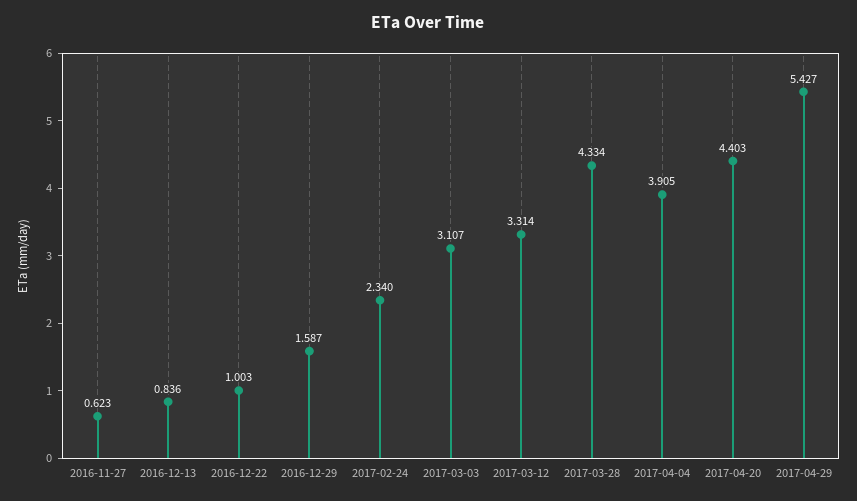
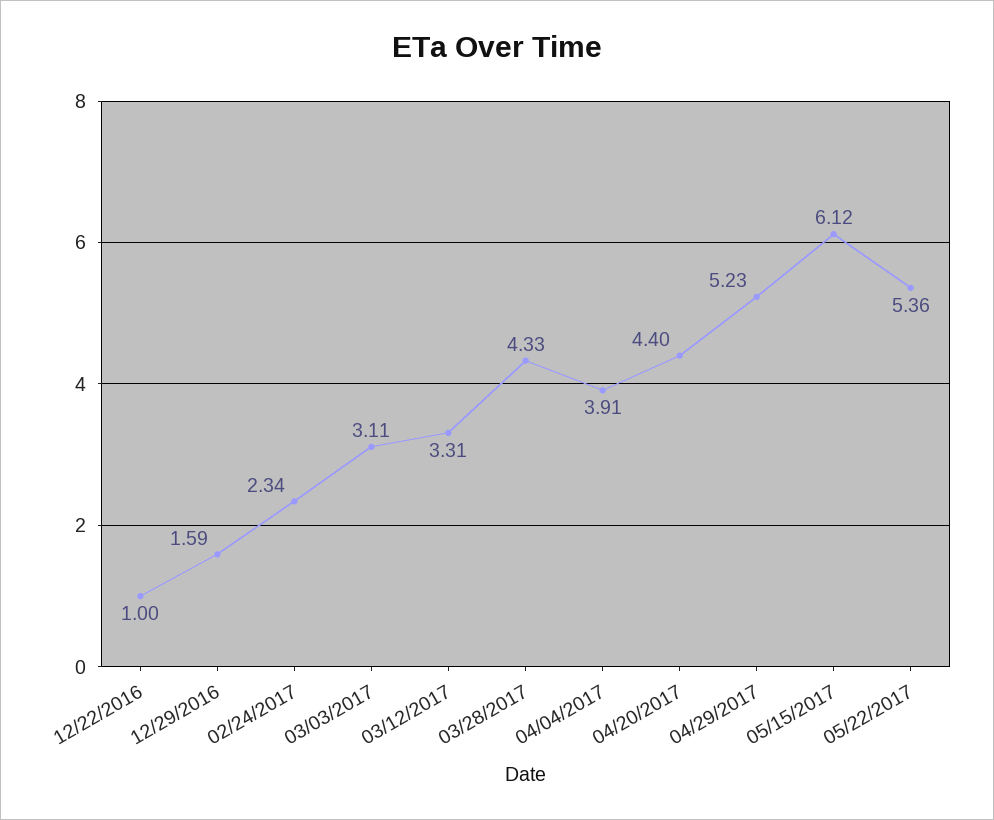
2016-11-27: 0.623 -> none
2016-12-13: 0.836 -> none
2017-04-29: 5.427 -> 5.23
05/15/2017: none -> 6.12
05/22/2017: none -> 5.36

